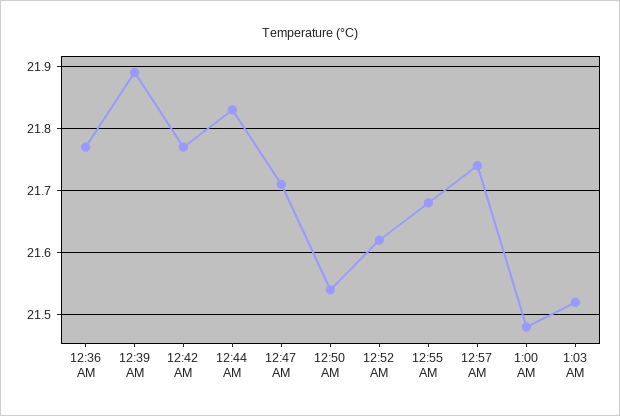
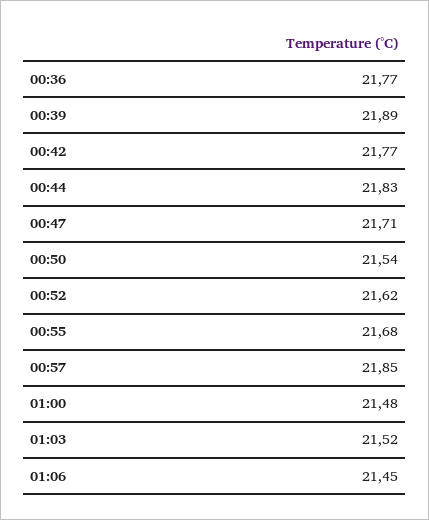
12:57 AM: 21.74 -> 21.85
01:06: none -> 21.45

